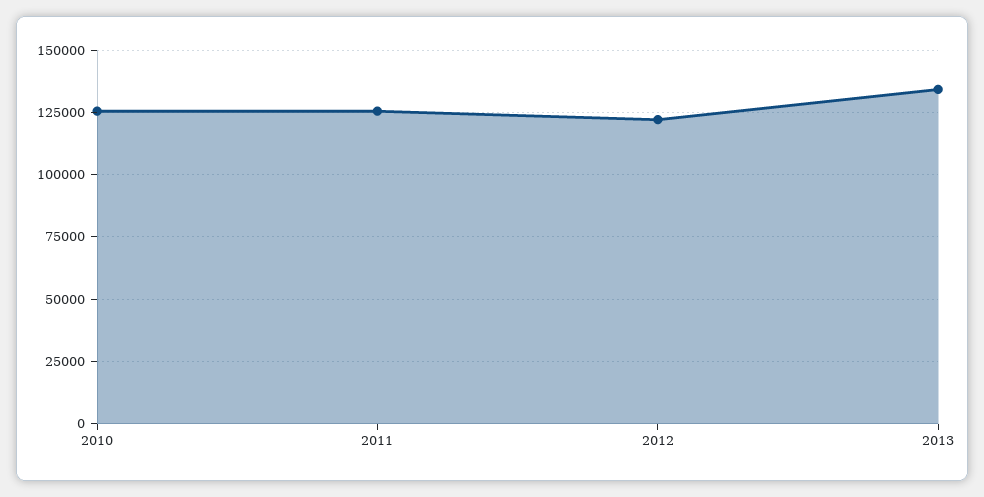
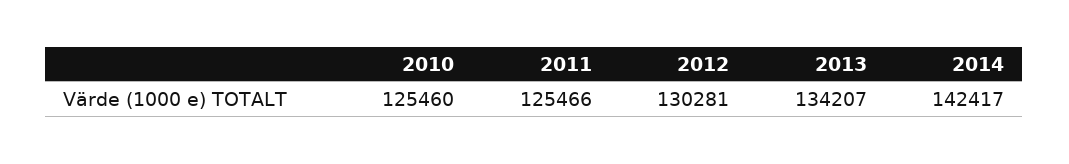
2012: 122500 -> 130281
2014: none -> 142417

